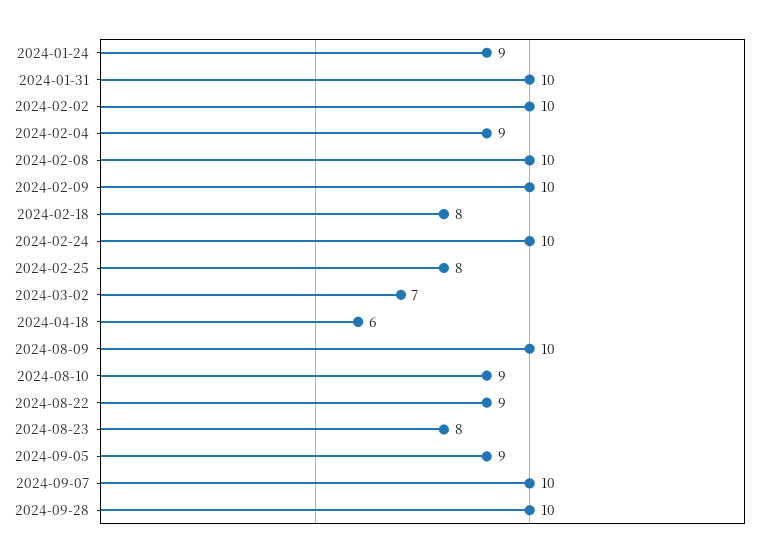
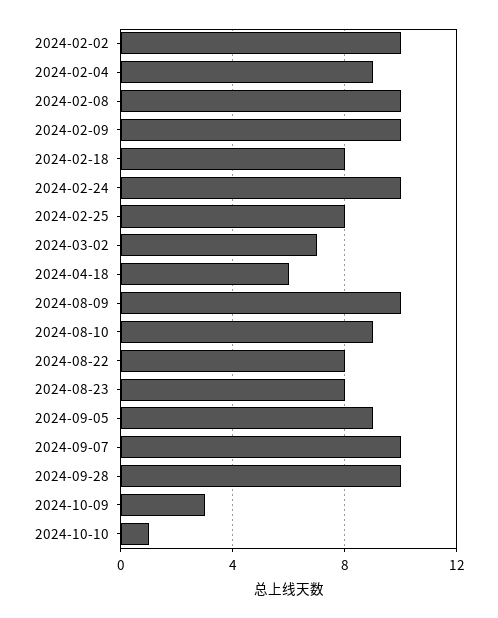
2024-01-24: 9 -> none
2024-01-31: 10 -> none
2024-08-22: 9 -> 8
2024-10-09: none -> 3
2024-10-10: none -> 1

